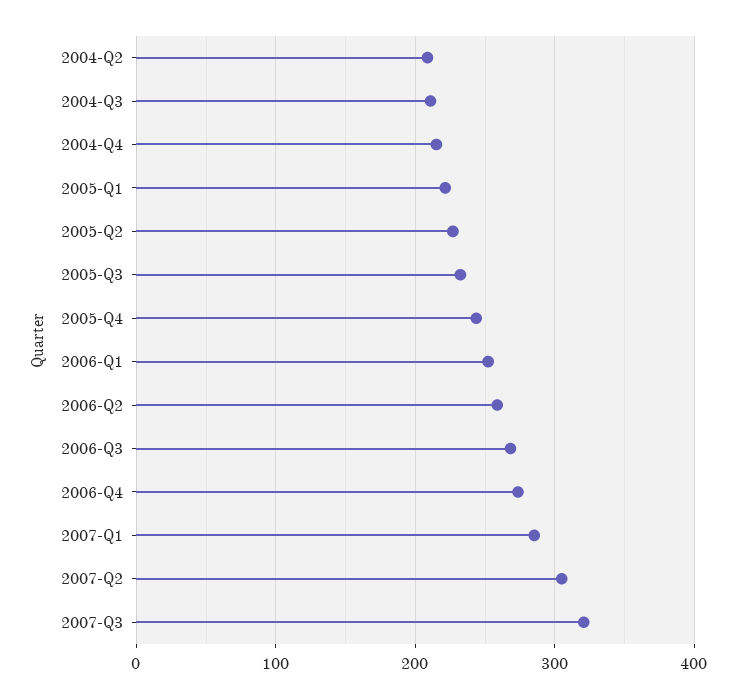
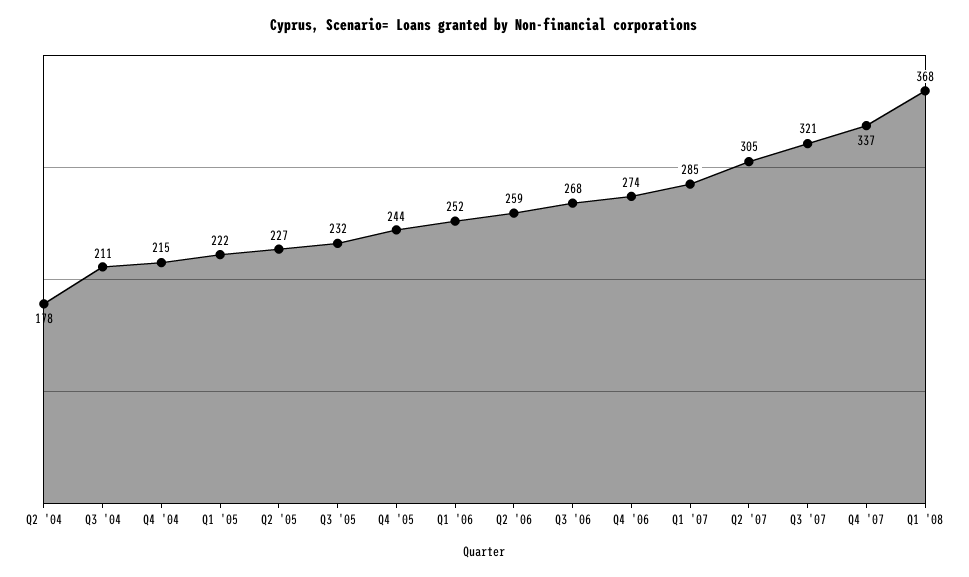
2004-Q2: 210 -> 178
Q4 '07: none -> 337
Q1 '08: none -> 368

